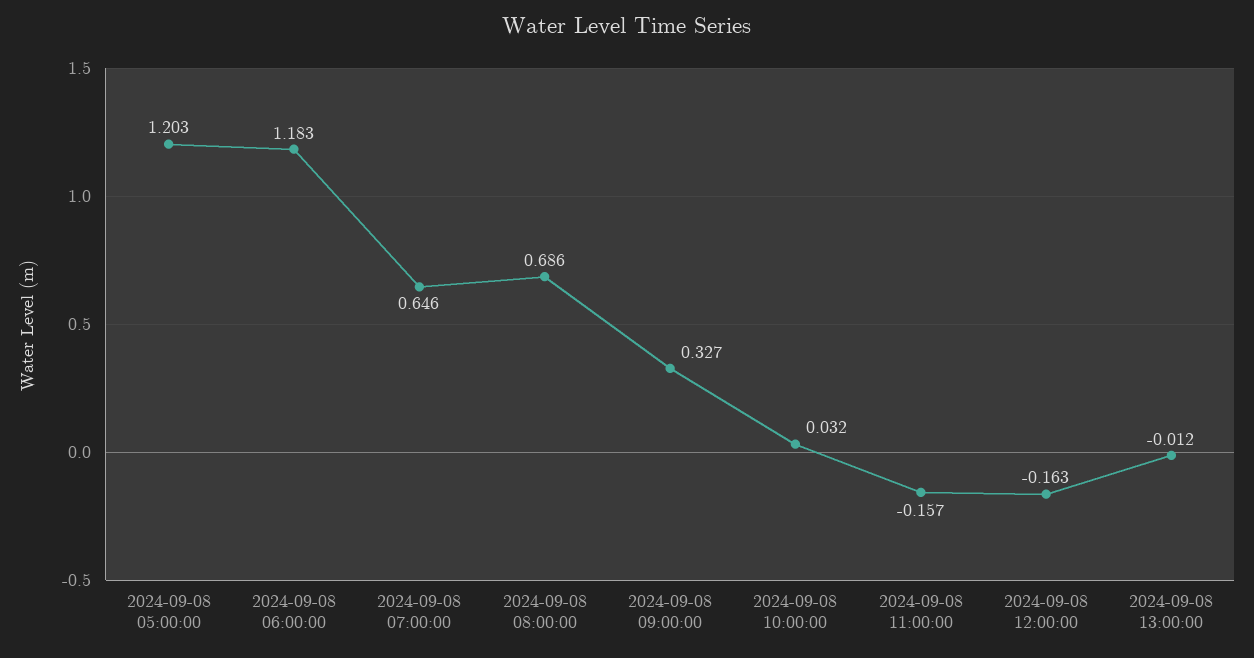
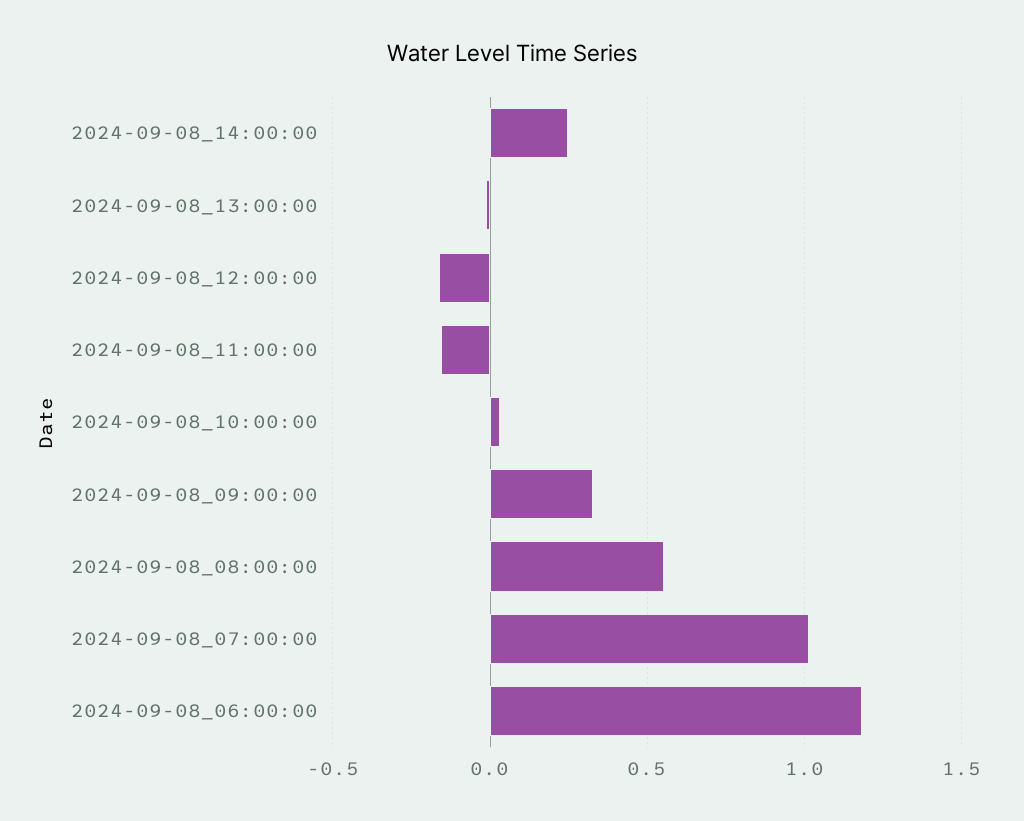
2024-09-08 05:00:00: 1.203 -> none
2024-09-08 07:00:00: 0.646 -> 1
2024-09-08 08:00:00: 0.686 -> 0.55
2024-09-08_14:00:00: none -> 0.25

